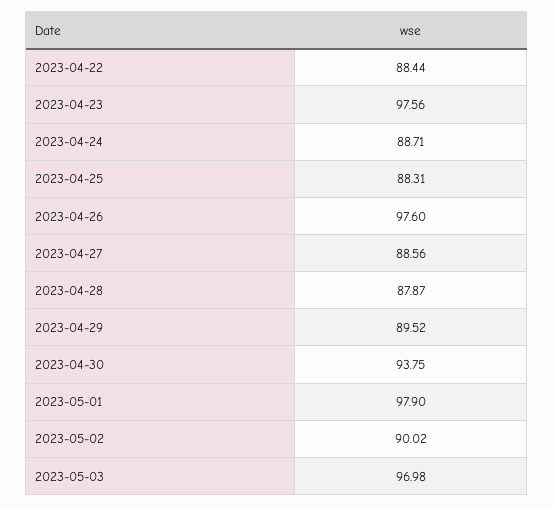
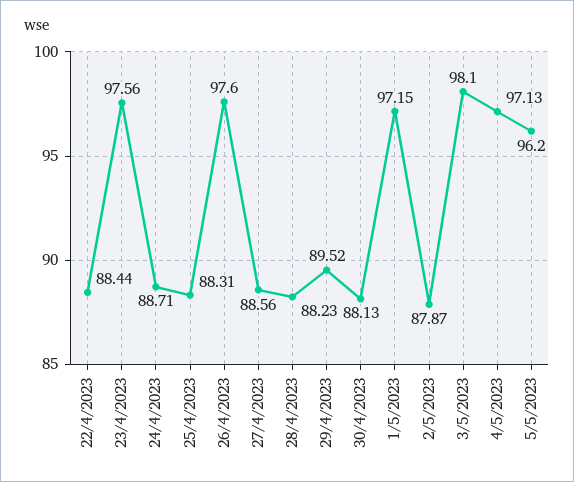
2023-04-28: 87.87 -> 88.23
2023-04-30: 93.75 -> 88.13
2023-05-01: 97.9 -> 97.15
2023-05-02: 90.02 -> 87.87
2023-05-03: 96.98 -> 98.1
4/5/2023: none -> 97.13
5/5/2023: none -> 96.2

